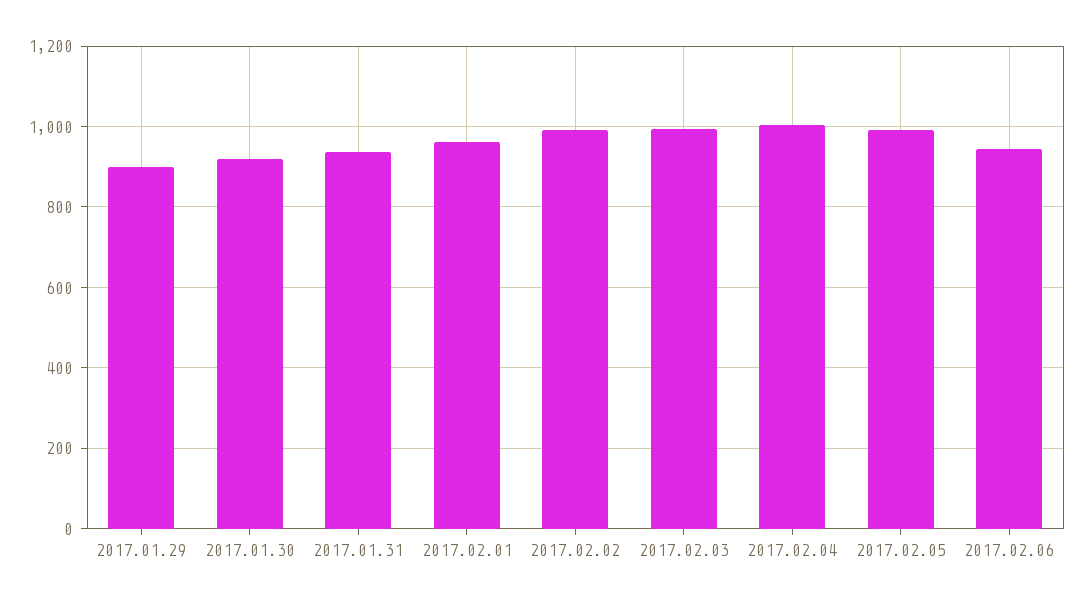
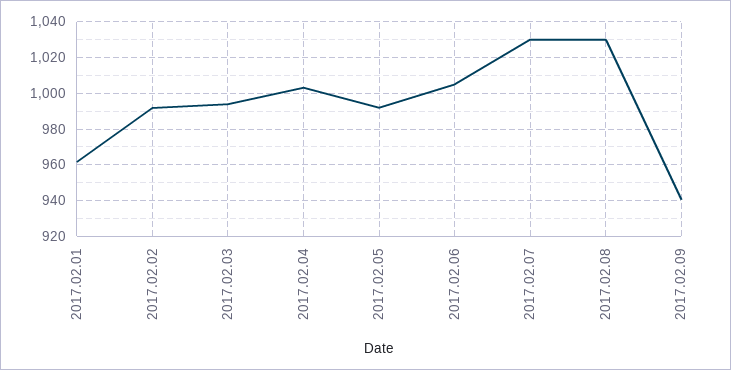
2017.01.29: 900 -> none
2017.01.30: 920 -> none
2017.01.31: 940 -> none
2017.02.06: 940 -> 1005
2017.02.07: none -> 1030
2017.02.08: none -> 1030
2017.02.09: none -> 940

